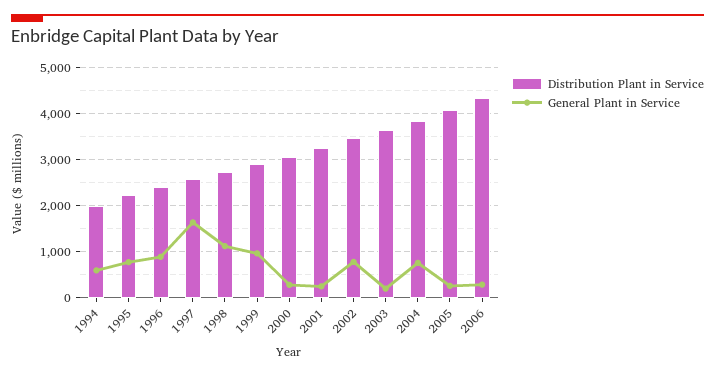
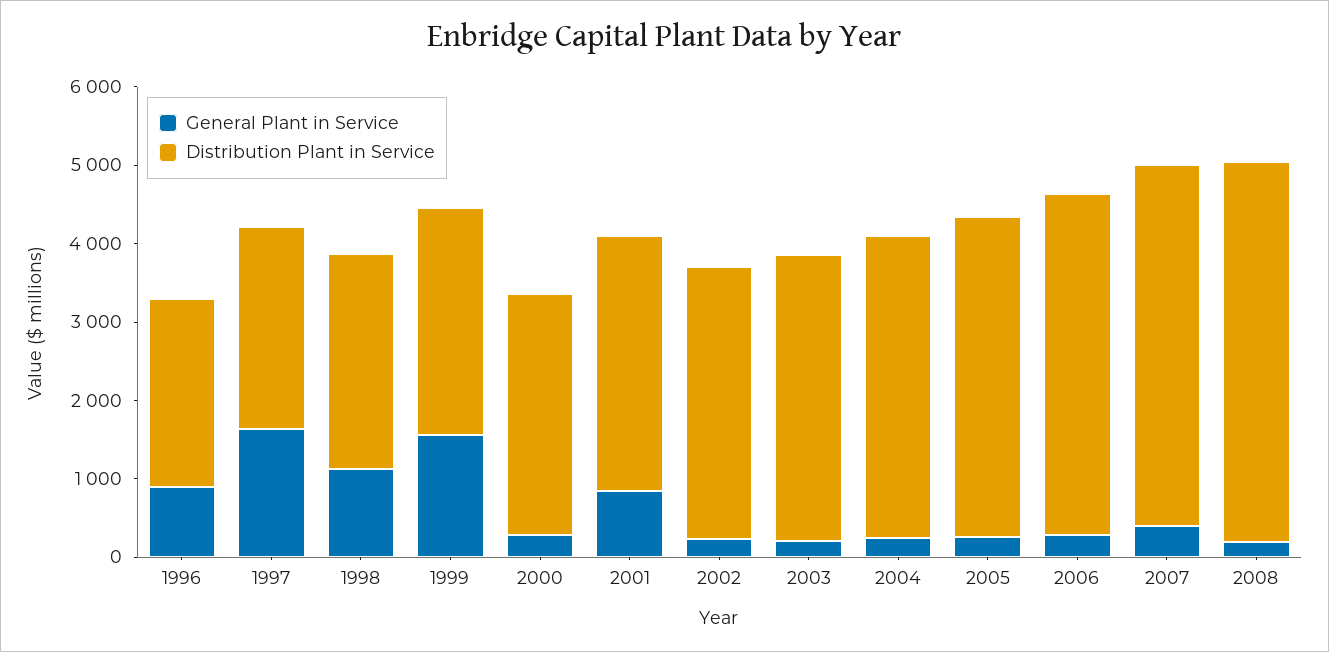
Distribution Plant in Service, 1994: 2000 -> none
General Plant in Service, 1994: 600 -> none
Distribution Plant in Service, 1995: 2200 -> none
General Plant in Service, 1995: 800 -> none
General Plant in Service, 1999: 1000 -> 1600
General Plant in Service, 2001: 200 -> 800
General Plant in Service, 2002: 800 -> 200
General Plant in Service, 2004: 800 -> 200
General Plant in Service, 2007: none -> 400
Distribution Plant in Service, 2007: none -> 4600
General Plant in Service, 2008: none -> 200
Distribution Plant in Service, 2008: none -> 4800

